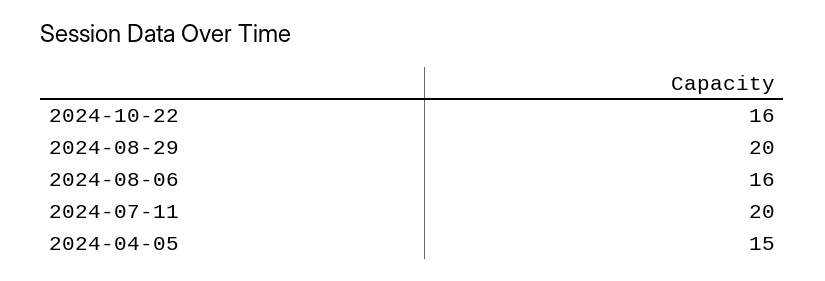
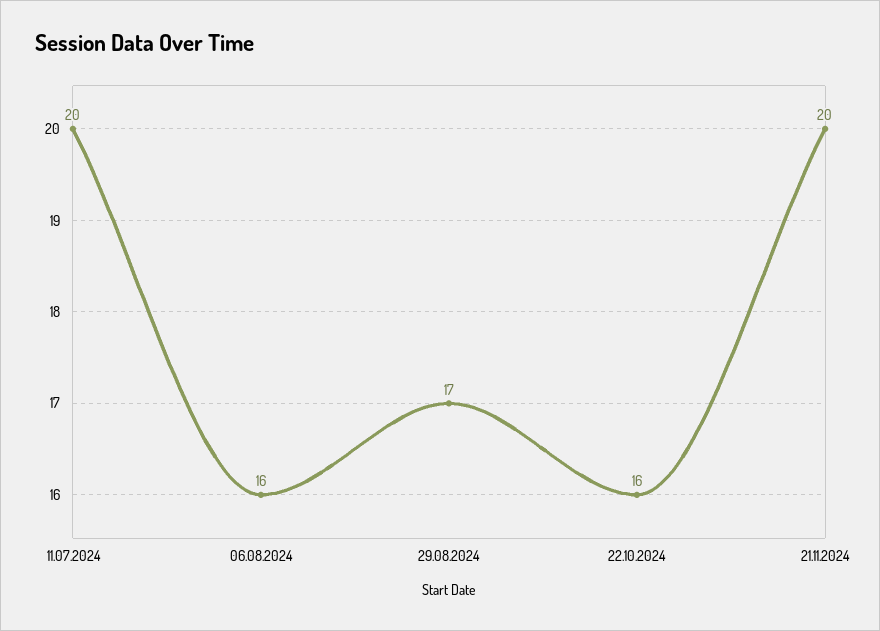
2024-08-29: 20 -> 17
2024-04-05: 15 -> none
21.11.2024: none -> 20

